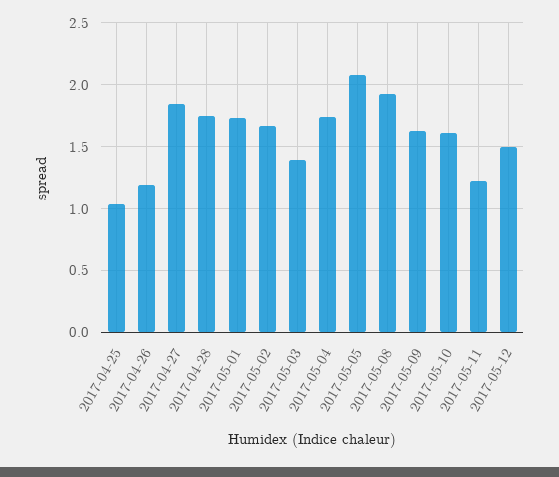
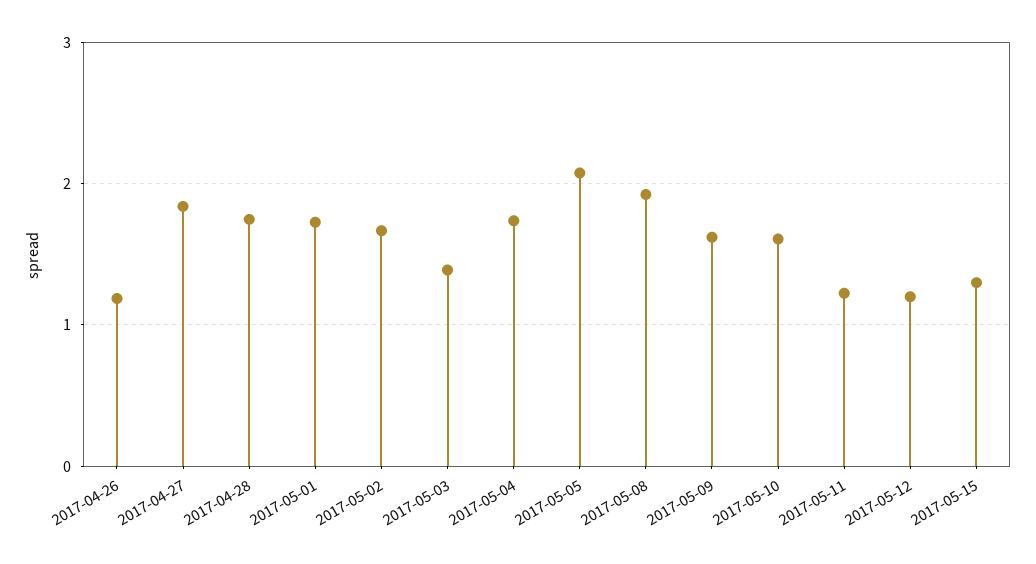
2017-04-25: 1.05 -> none
2017-05-12: 1.5 -> 1.2
2017-05-15: none -> 1.3

